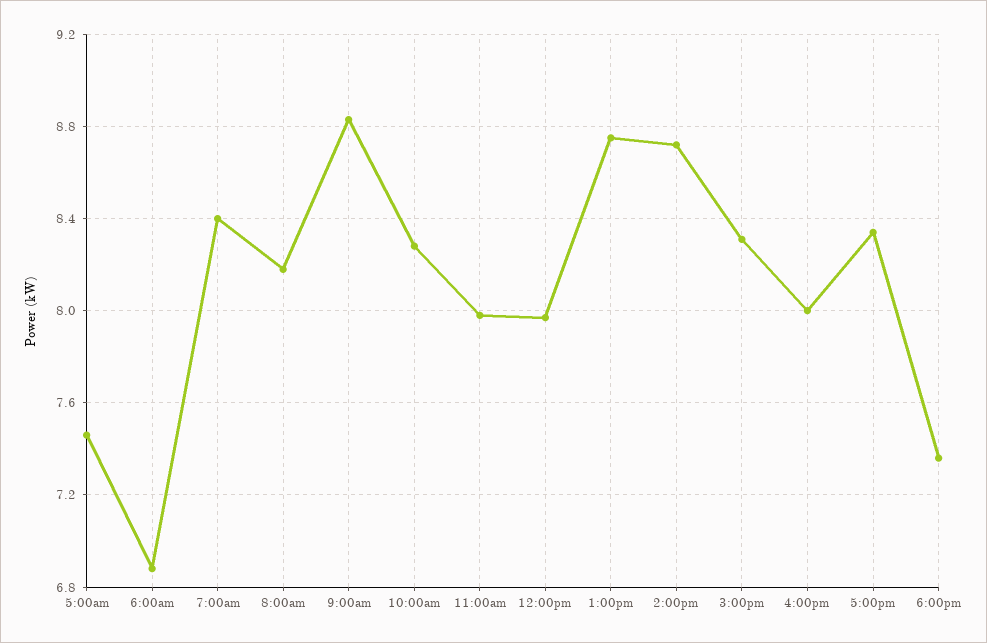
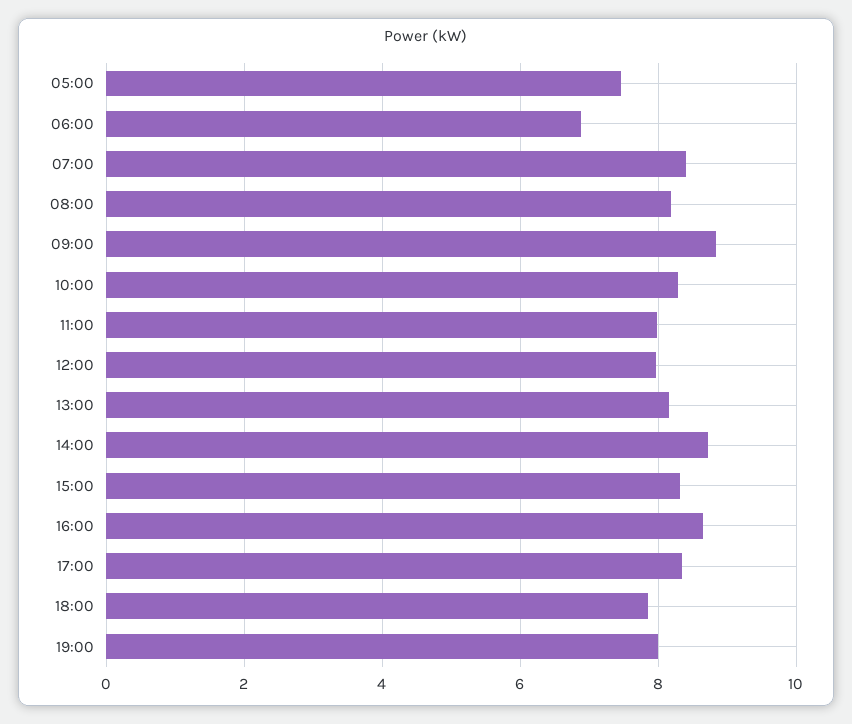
1:00pm: 8.75 -> 8.2
4:00pm: 8 -> 8.6
6:00pm: 7.35 -> 7.8
19:00: none -> 8

